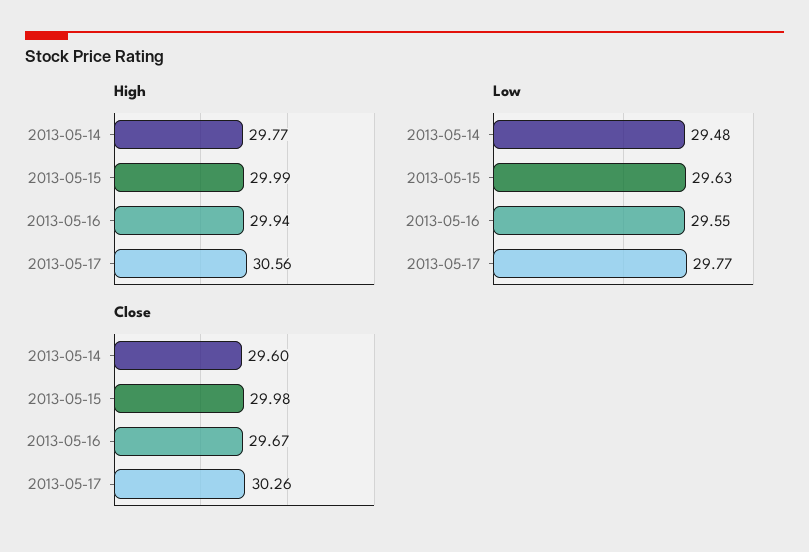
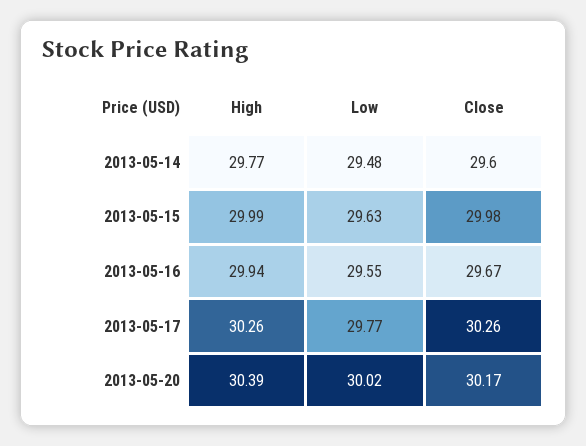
High, 2013-05-17: 30.56 -> 30.26
High, 2013-05-20: none -> 30.39
Low, 2013-05-20: none -> 30.02
Close, 2013-05-20: none -> 30.17

